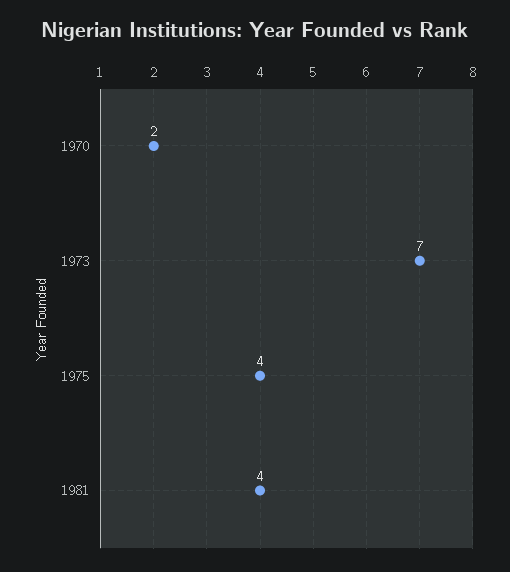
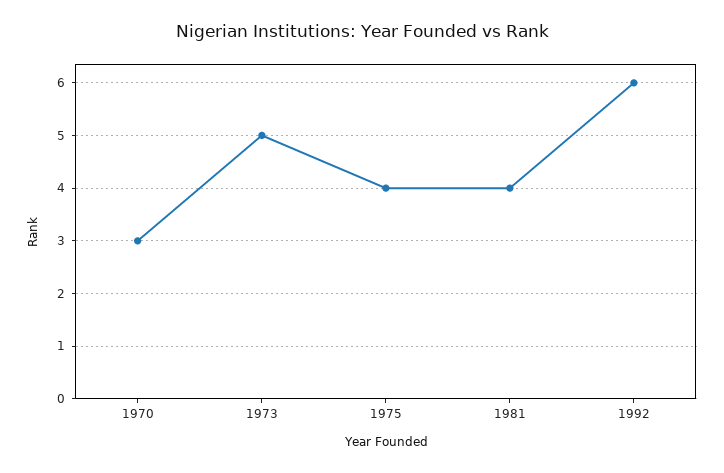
1970: 2 -> 3
1973: 7 -> 5
1992: none -> 6

